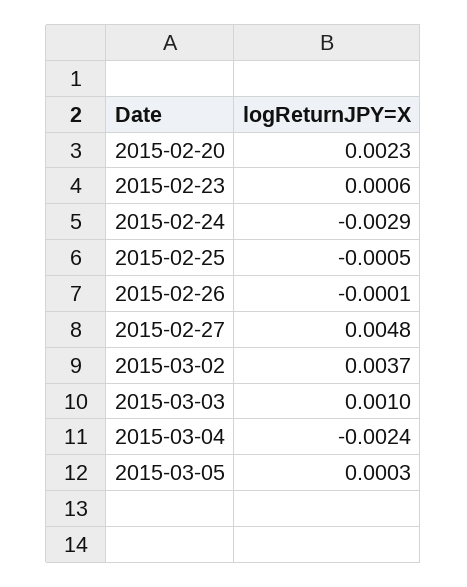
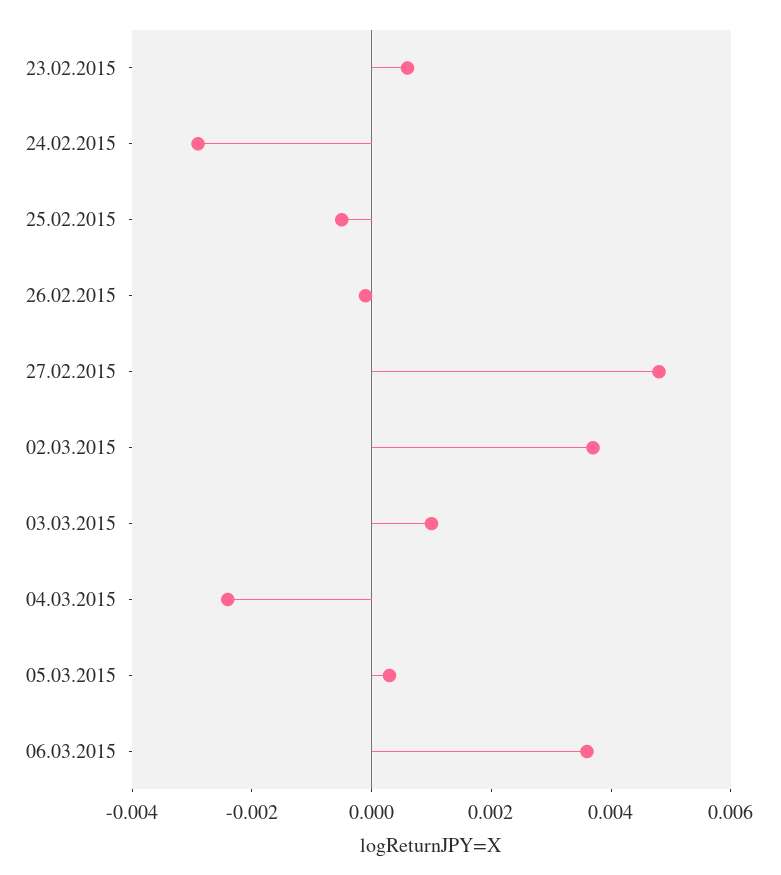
2015-02-20: 0.0023 -> none
06.03.2015: none -> 0.0035

